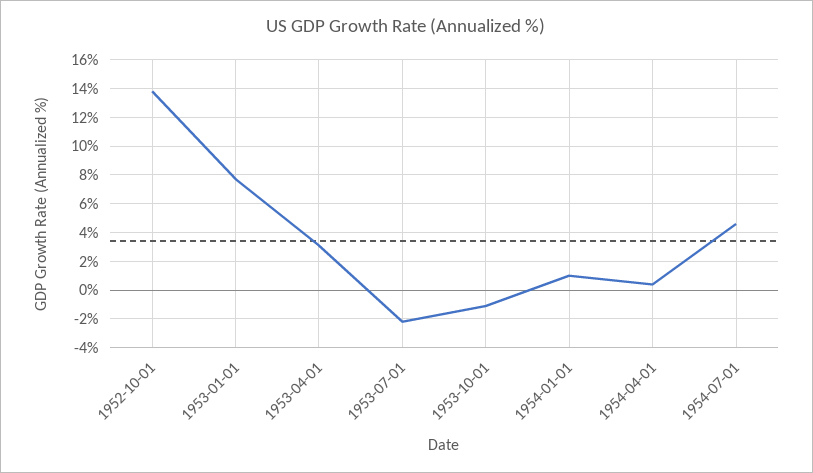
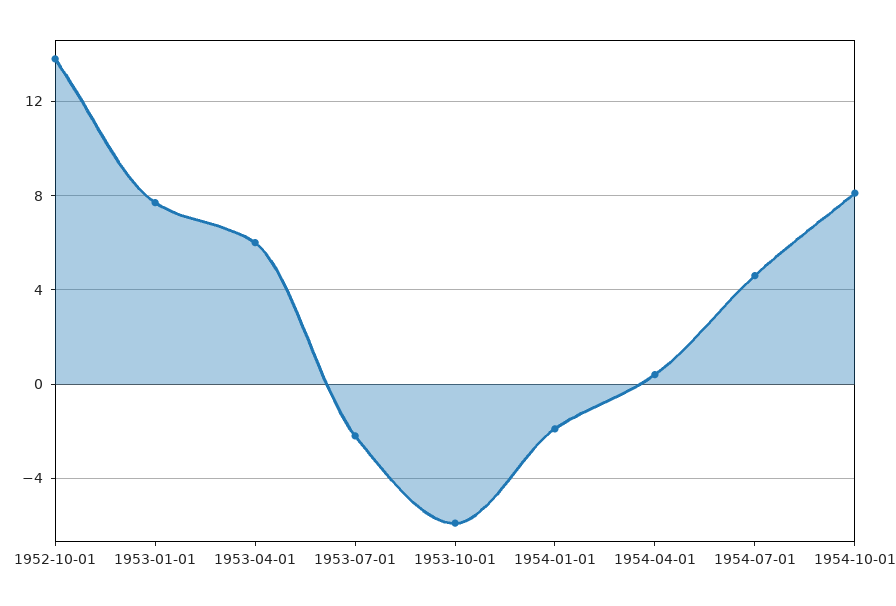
1953-04-01: 3 -> 6
1953-10-01: -1 -> -6
1954-01-01: 1 -> -2
1954-10-01: none -> 8

